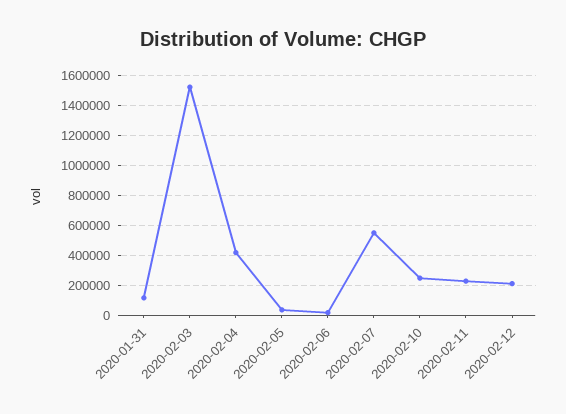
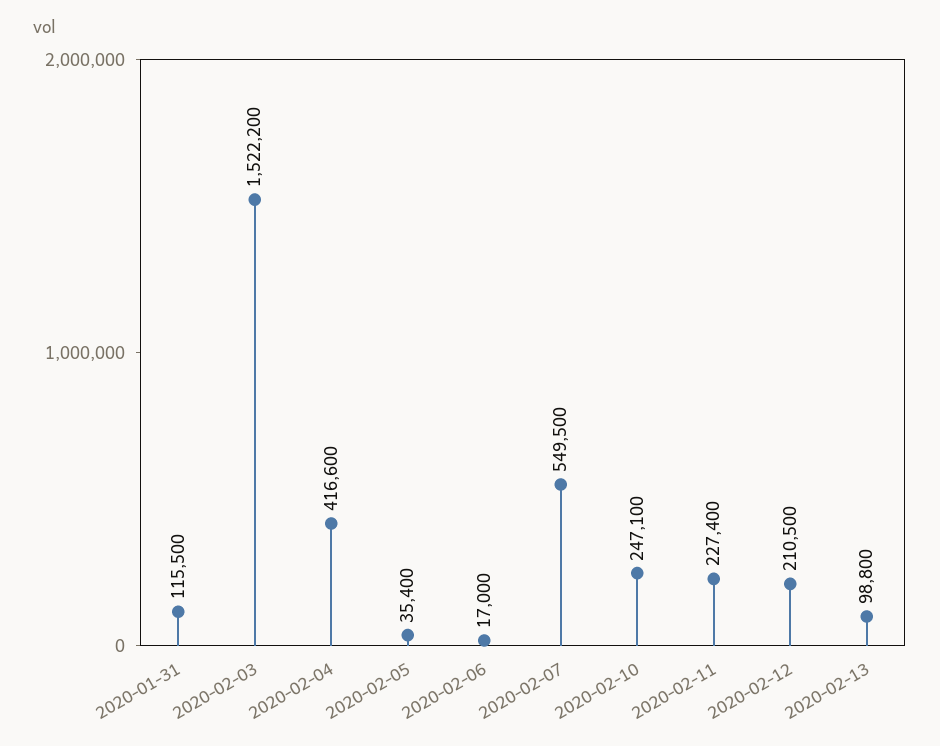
2020-02-13: none -> 98800

